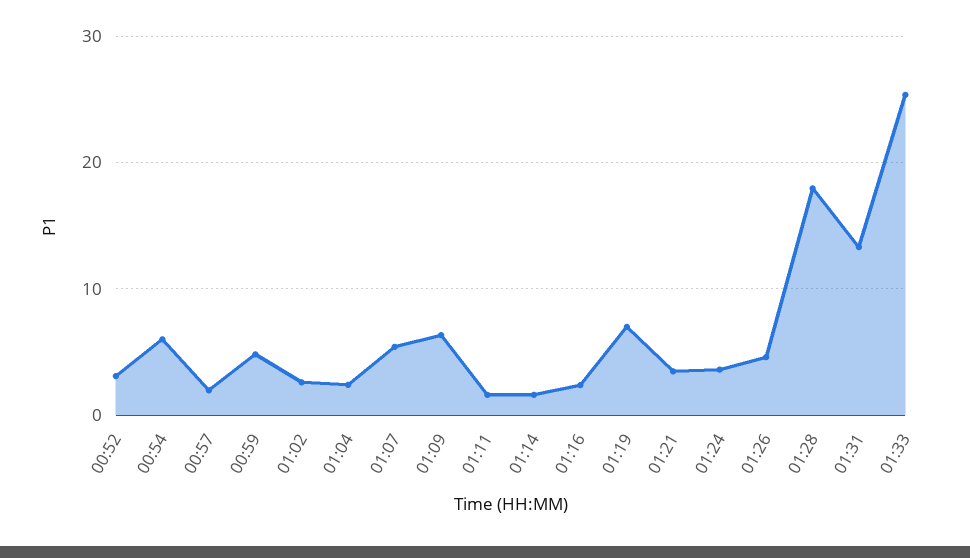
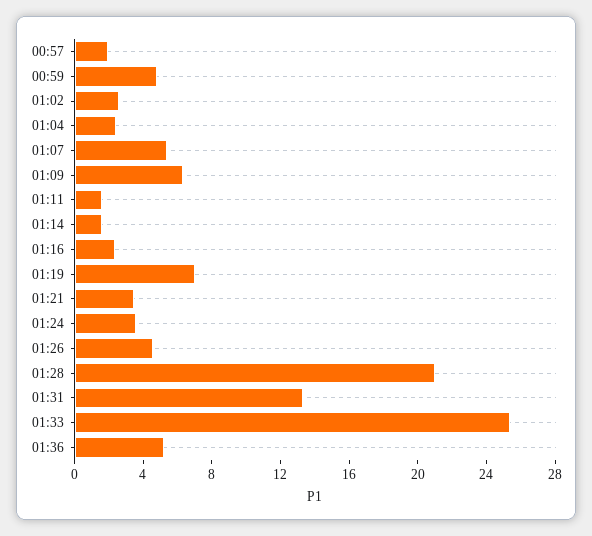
00:52: 3 -> none
00:54: 6 -> none
01:28: 18 -> 21
01:36: none -> 5

